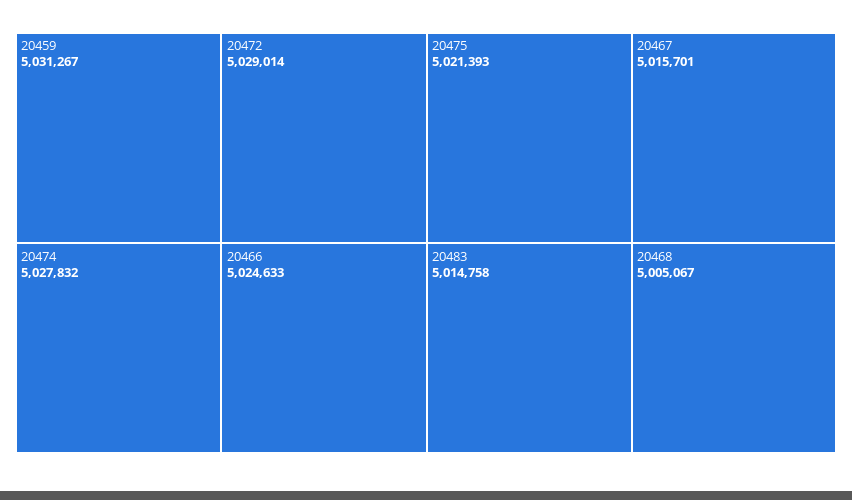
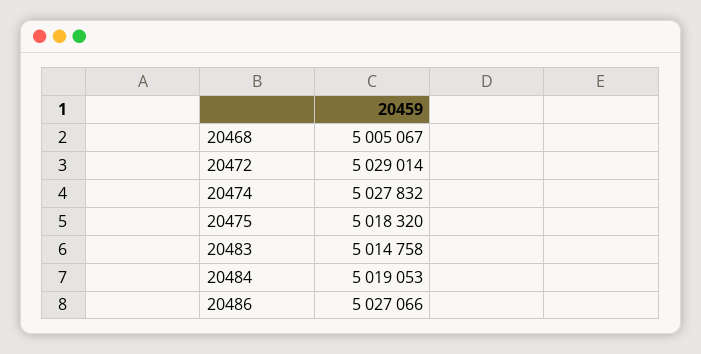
20459: 5031267 -> none
20466: 5024633 -> none
20475: 5021393 -> 5018320
20467: 5015701 -> none
20484: none -> 5019053
20486: none -> 5027066

